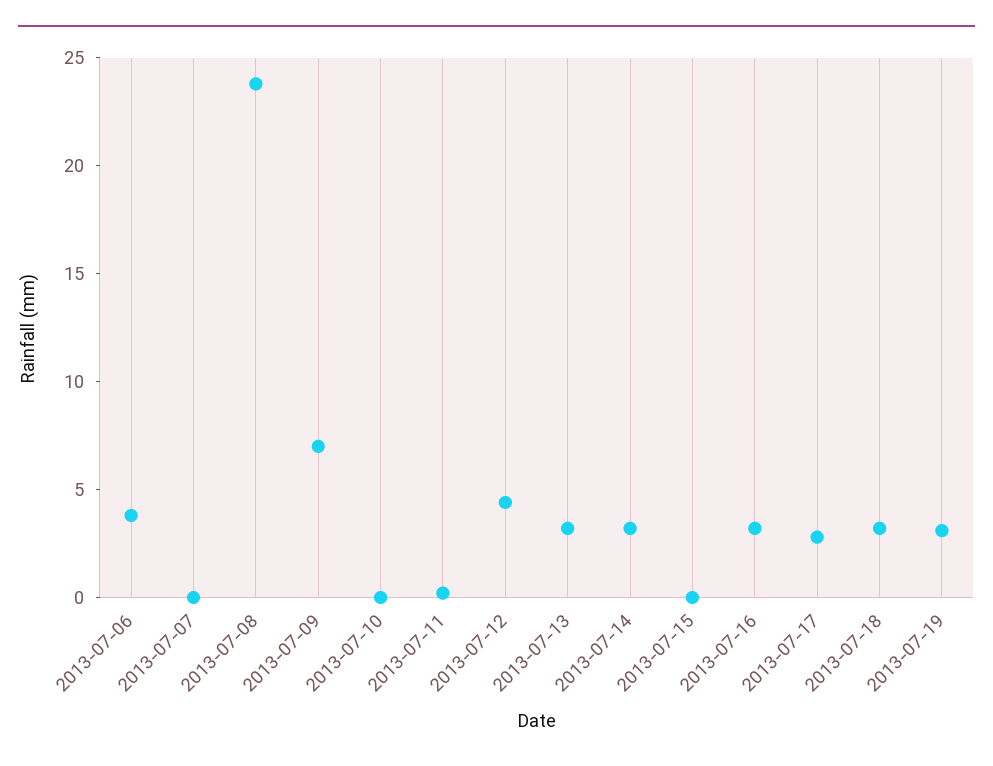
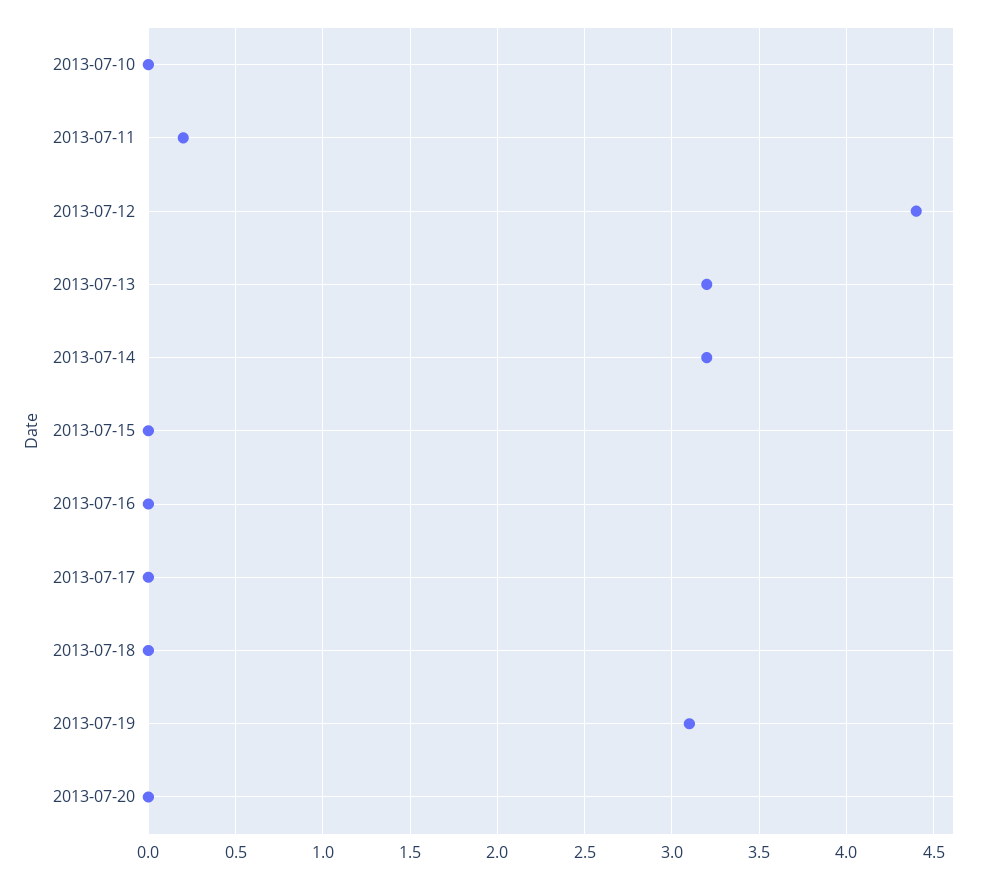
2013-07-06: 4 -> none
2013-07-07: 0 -> none
2013-07-08: 24 -> none
2013-07-09: 7 -> none
2013-07-16: 3 -> 0
2013-07-17: 3 -> 0
2013-07-18: 3 -> 0
2013-07-20: none -> 0

